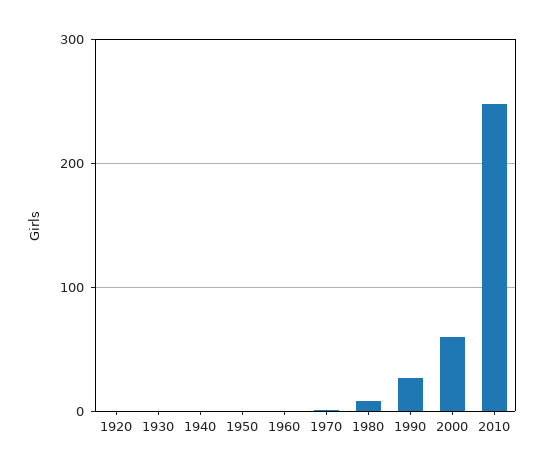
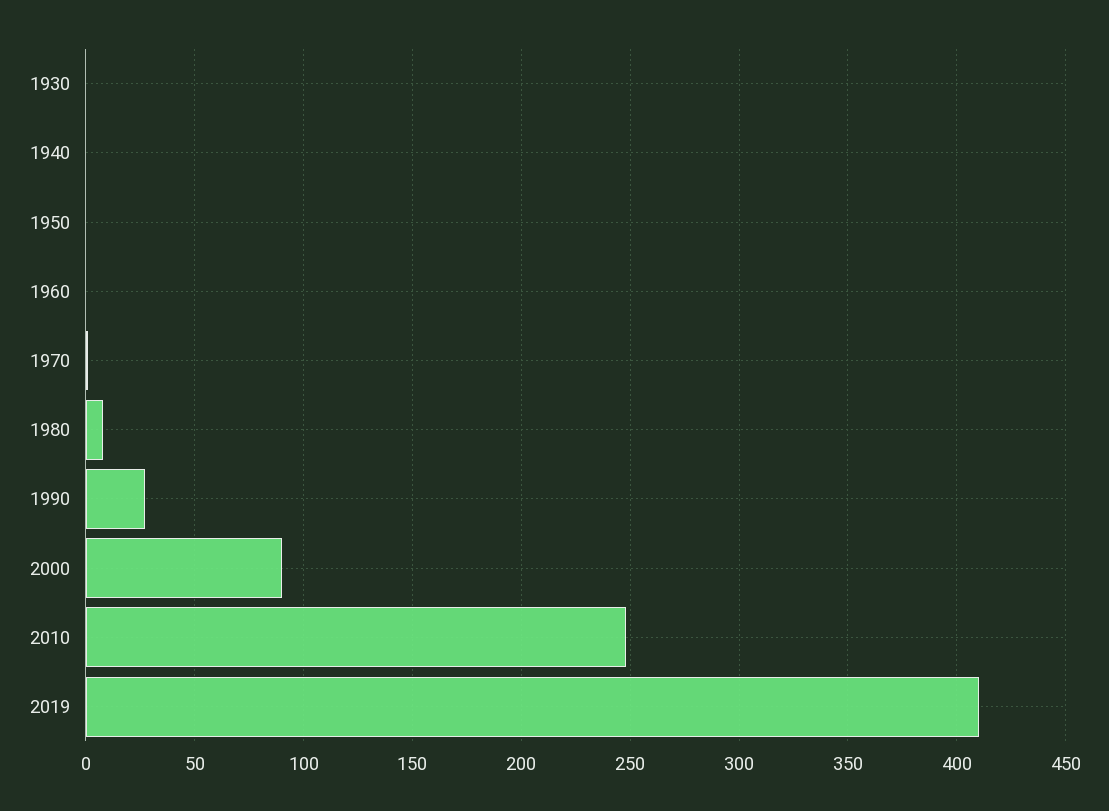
1920: 0 -> none
2000: 60 -> 90
2019: none -> 410

